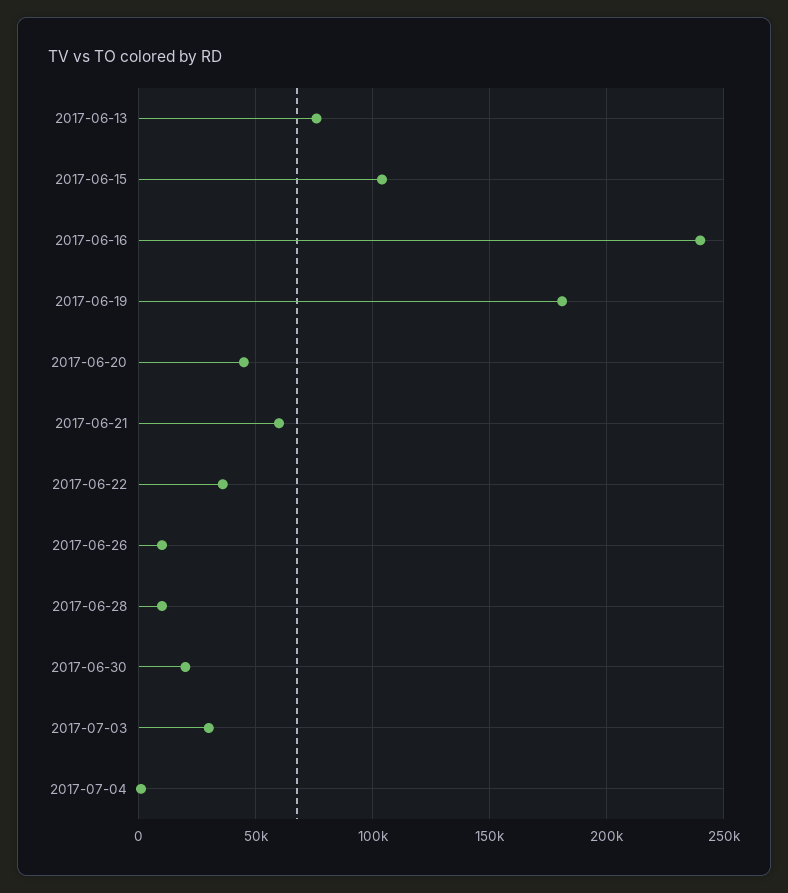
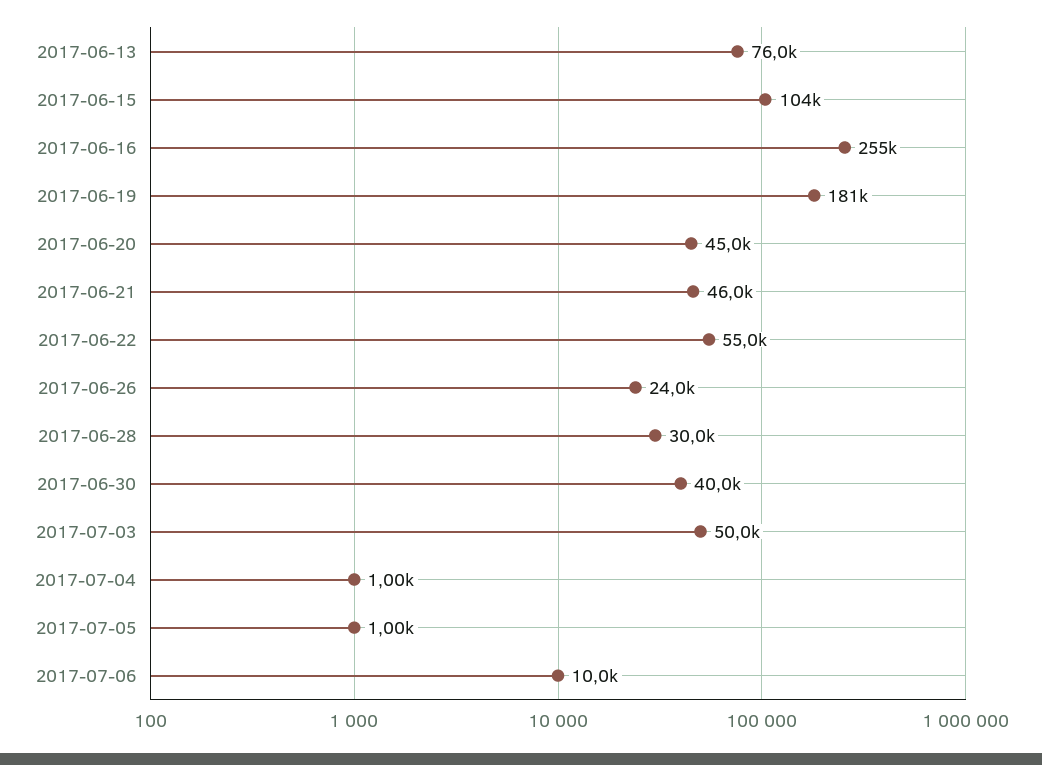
2017-06-16: 240000 -> 255000
2017-06-21: 60000 -> 46000
2017-06-22: 35000 -> 55000
2017-06-26: 10000 -> 24000
2017-06-28: 10000 -> 30000
2017-06-30: 20000 -> 40000
2017-07-03: 30000 -> 50000
2017-07-05: none -> 1000
2017-07-06: none -> 10000

